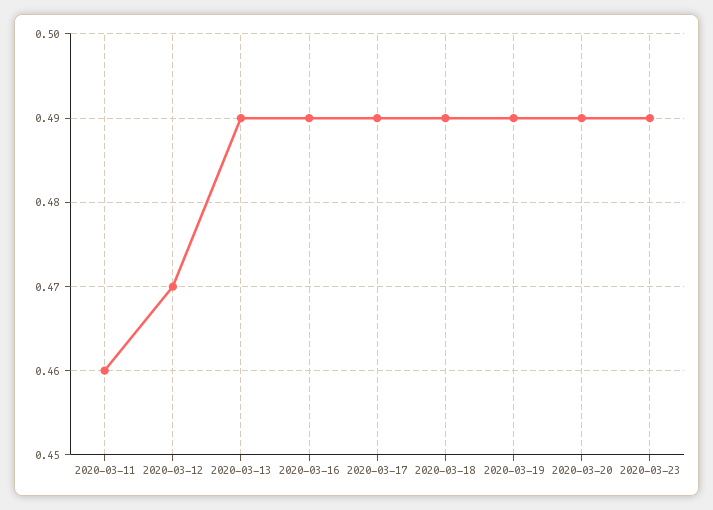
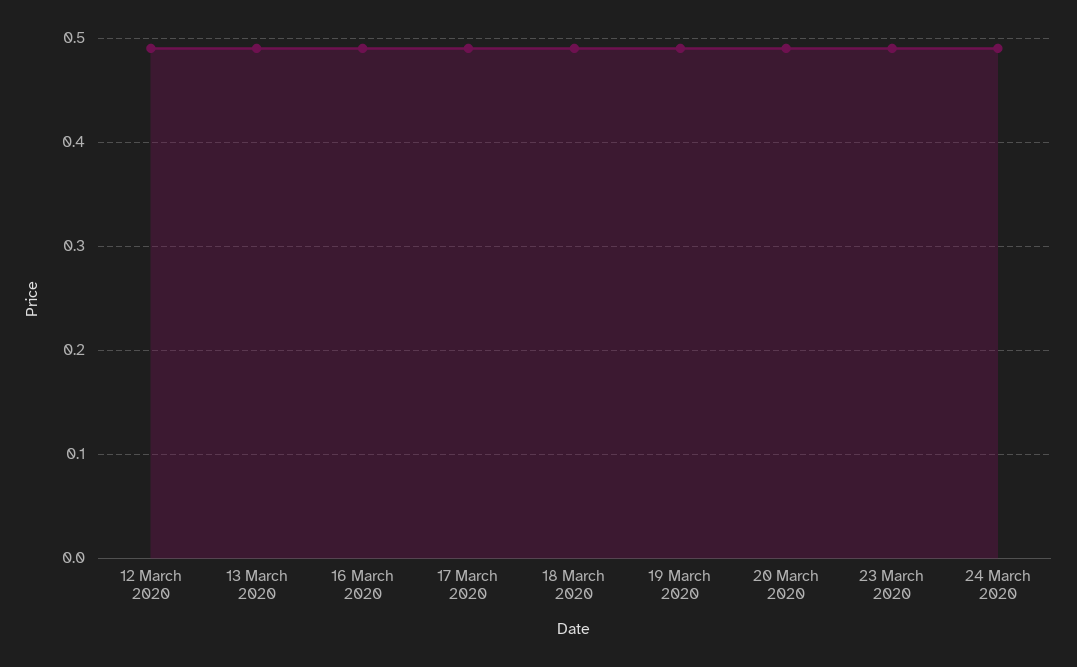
2020-03-11: 0.46 -> none
2020-03-12: 0.47 -> 0.49
24 March 2020: none -> 0.49

